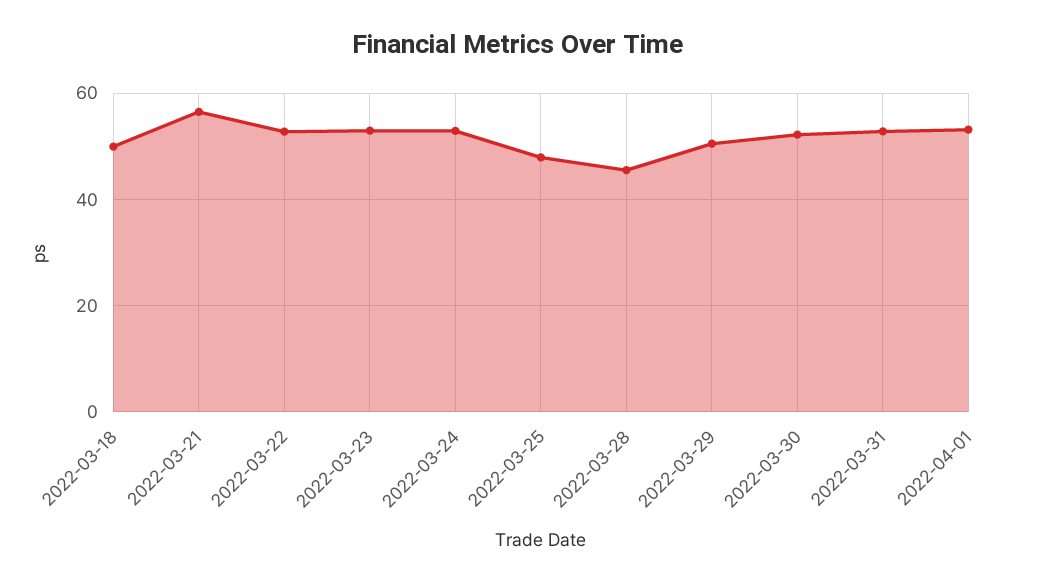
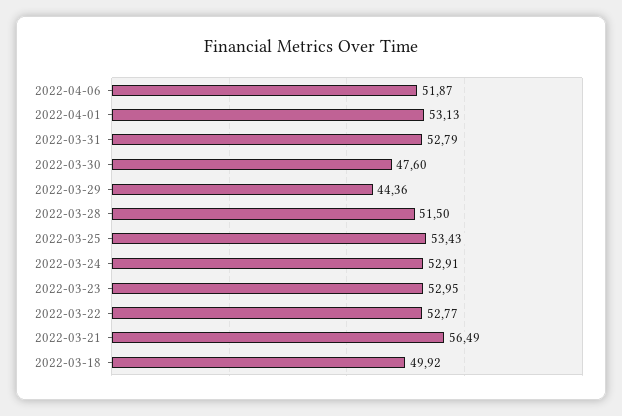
2022-03-25: 48 -> 53.43
2022-03-28: 46 -> 51.5
2022-03-29: 50 -> 44.36
2022-03-30: 52 -> 47.6
2022-04-06: none -> 51.87

